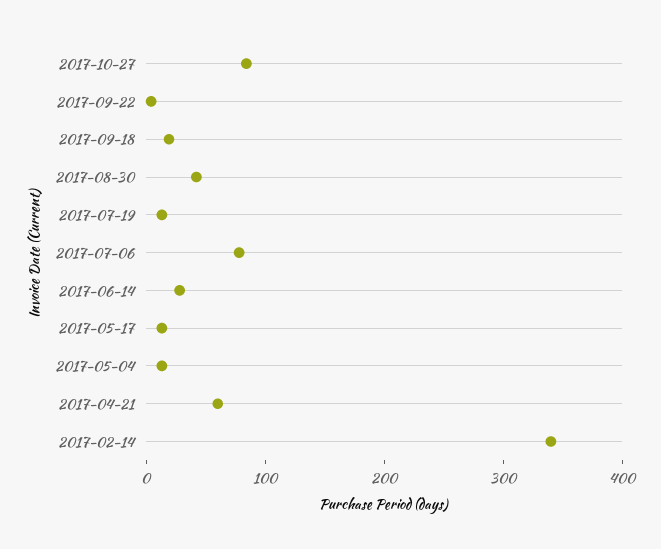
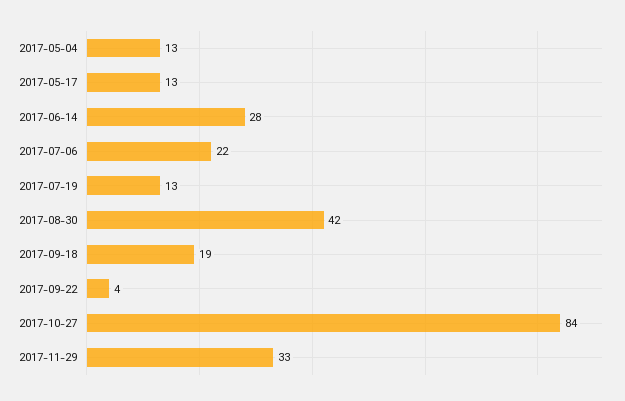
2017-07-06: 80 -> 22
2017-04-21: 60 -> none
2017-02-14: 340 -> none
2017-11-29: none -> 33

